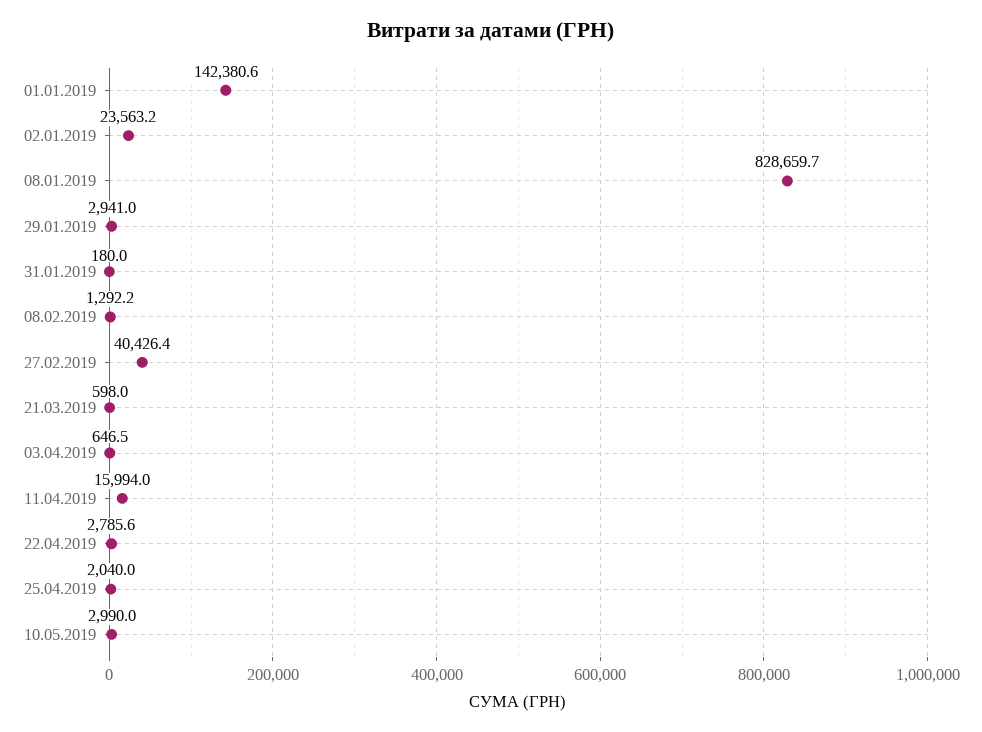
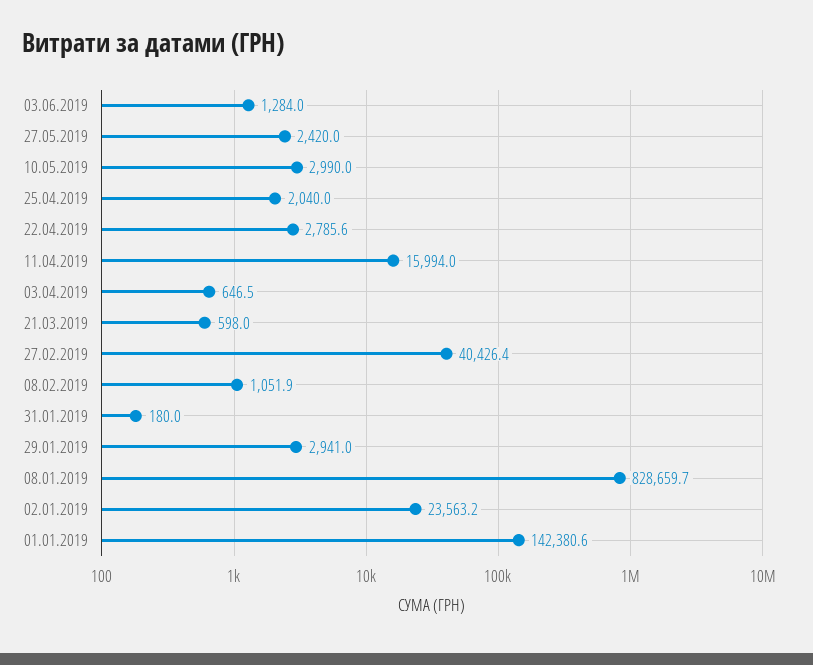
08.02.2019: 1292.2 -> 1051.9
03.06.2019: none -> 1284
27.05.2019: none -> 2420

